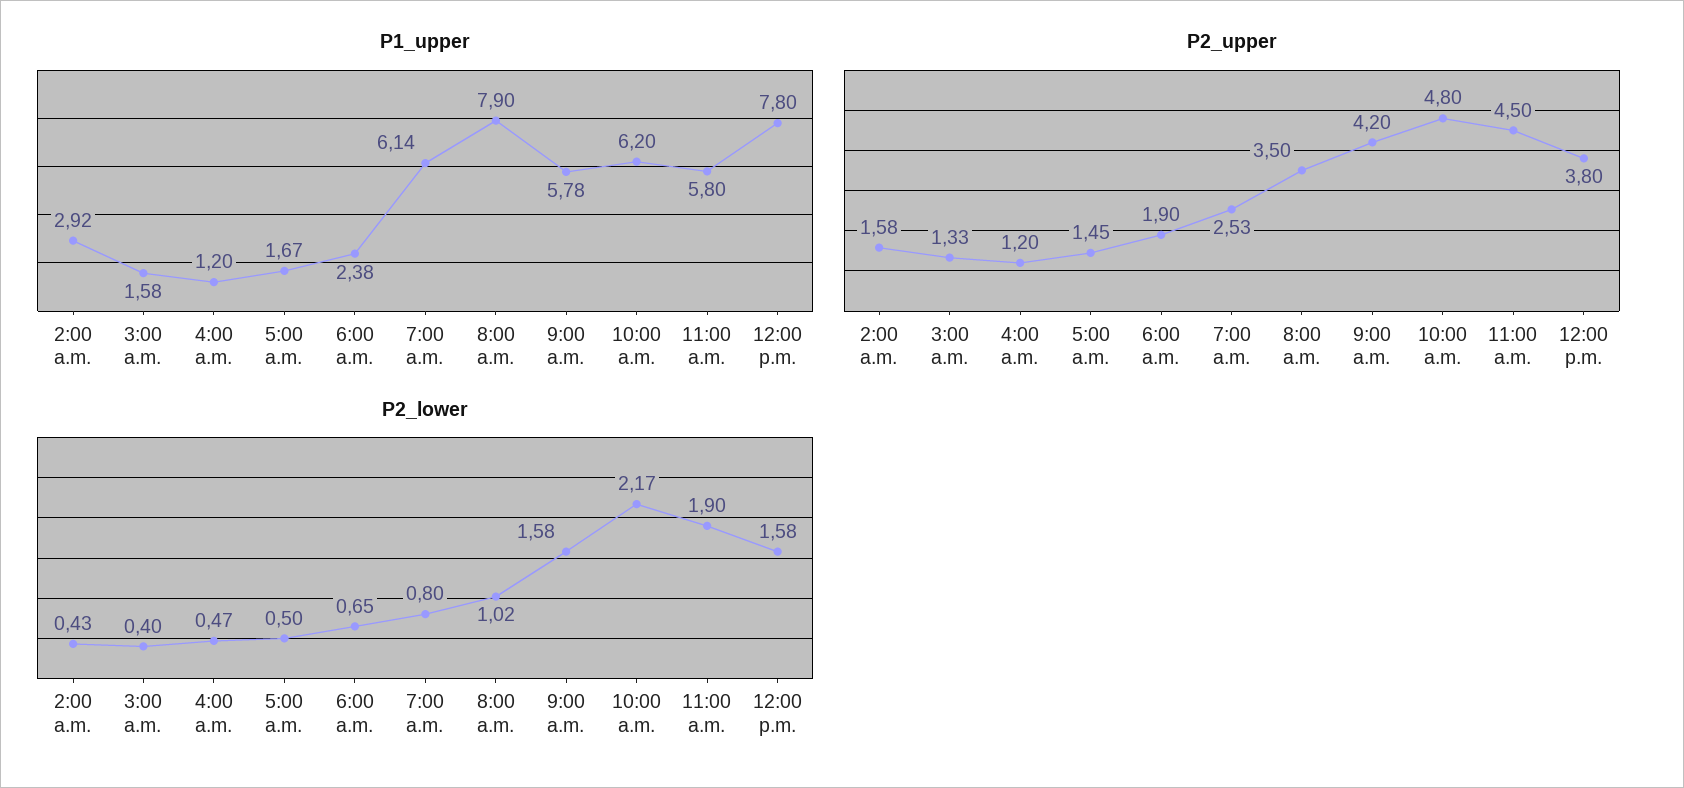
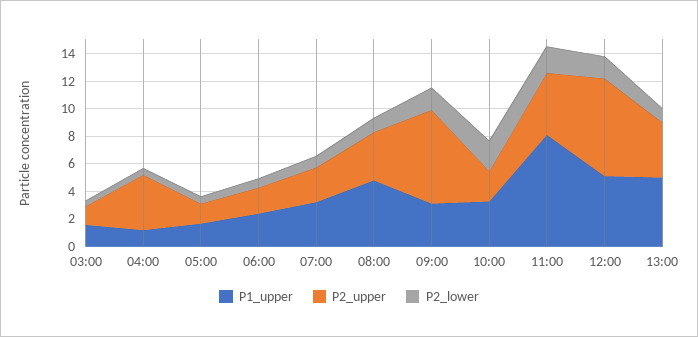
P1_upper, 2:00 a.m.: 2.92 -> none
P1_upper, 7:00 a.m.: 6.14 -> 3
P1_upper, 8:00 a.m.: 7.9 -> 5
P1_upper, 9:00 a.m.: 5.78 -> 3
P1_upper, 10:00 a.m.: 6.2 -> 3
P1_upper, 11:00 a.m.: 5.8 -> 8
P1_upper, 12:00 p.m.: 7.8 -> 5
P2_upper, 2:00 a.m.: 1.58 -> none
P2_upper, 4:00 a.m.: 1.2 -> 4
P2_upper, 9:00 a.m.: 4.2 -> 7
P2_upper, 10:00 a.m.: 4.8 -> 2
P2_upper, 12:00 p.m.: 3.8 -> 7
P2_lower, 2:00 a.m.: 0.43 -> none
P1_upper, 13:00: none -> 5
P2_upper, 13:00: none -> 4
P2_lower, 13:00: none -> 1

